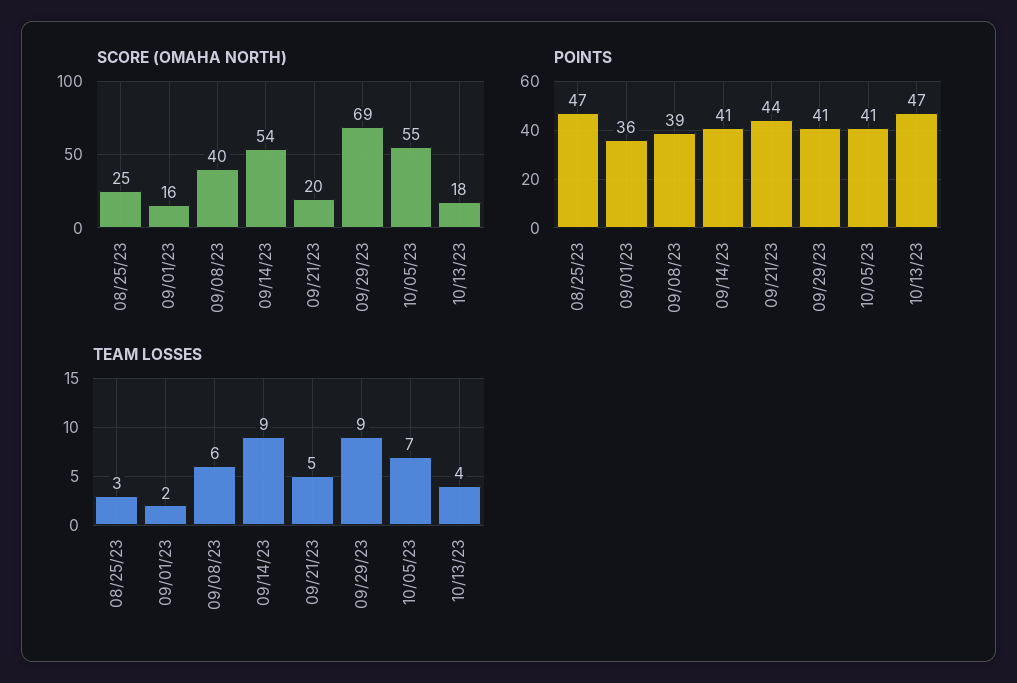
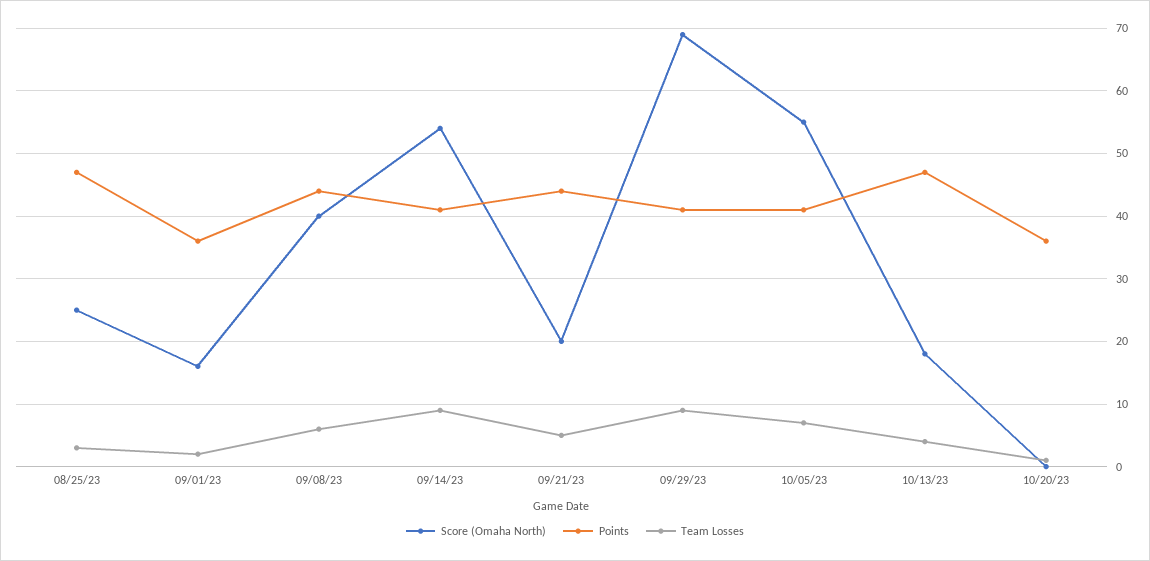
POINTS, 09/08/23: 39 -> 44
SCORE (OMAHA NORTH), 10/20/23: none -> 0
POINTS, 10/20/23: none -> 36
TEAM LOSSES, 10/20/23: none -> 1

